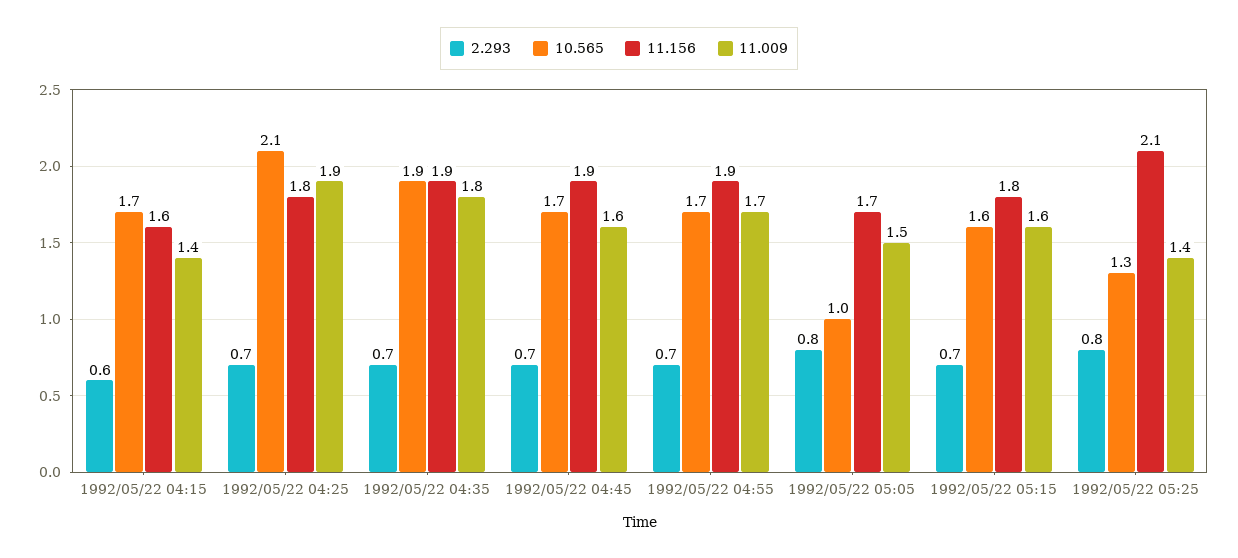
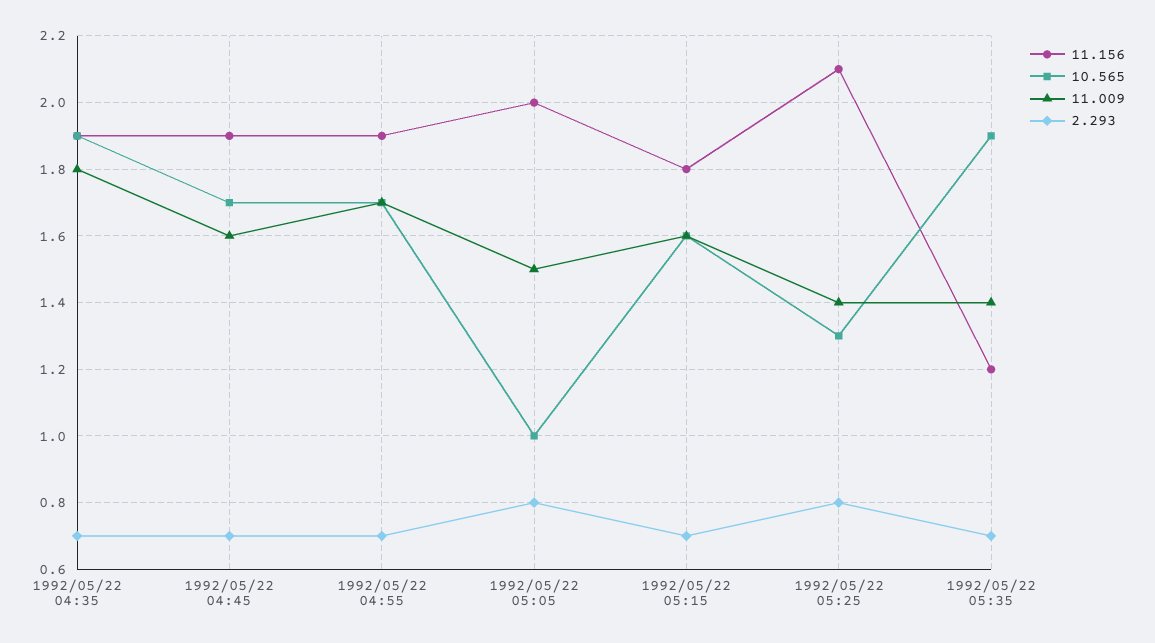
2.293, 1992/05/22 04:15: 0.6 -> none
10.565, 1992/05/22 04:15: 1.7 -> none
11.156, 1992/05/22 04:15: 1.6 -> none
11.009, 1992/05/22 04:15: 1.4 -> none
2.293, 1992/05/22 04:25: 0.7 -> none
10.565, 1992/05/22 04:25: 2.1 -> none
11.156, 1992/05/22 04:25: 1.8 -> none
11.009, 1992/05/22 04:25: 1.9 -> none
11.156, 1992/05/22 05:05: 1.7 -> 2
11.156, 1992/05/22 05:35: none -> 1.2
10.565, 1992/05/22 05:35: none -> 1.9
11.009, 1992/05/22 05:35: none -> 1.4
2.293, 1992/05/22 05:35: none -> 0.7

